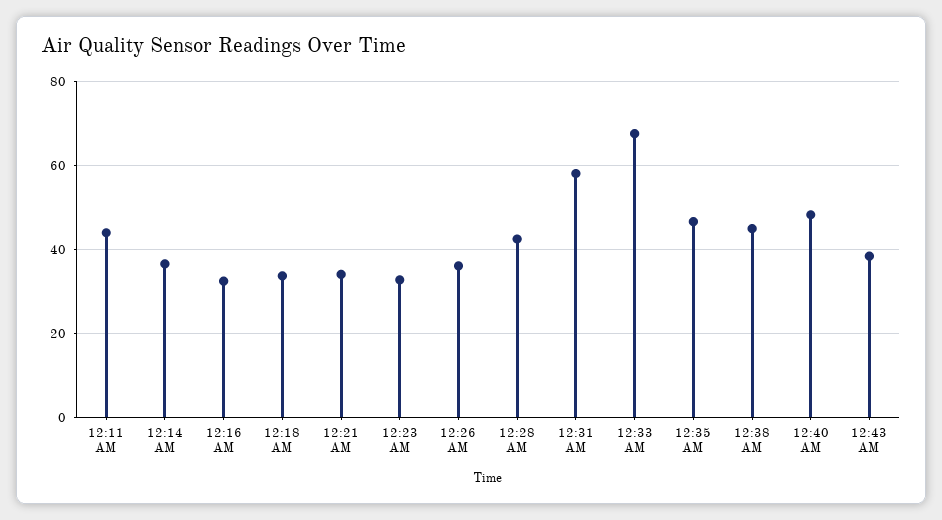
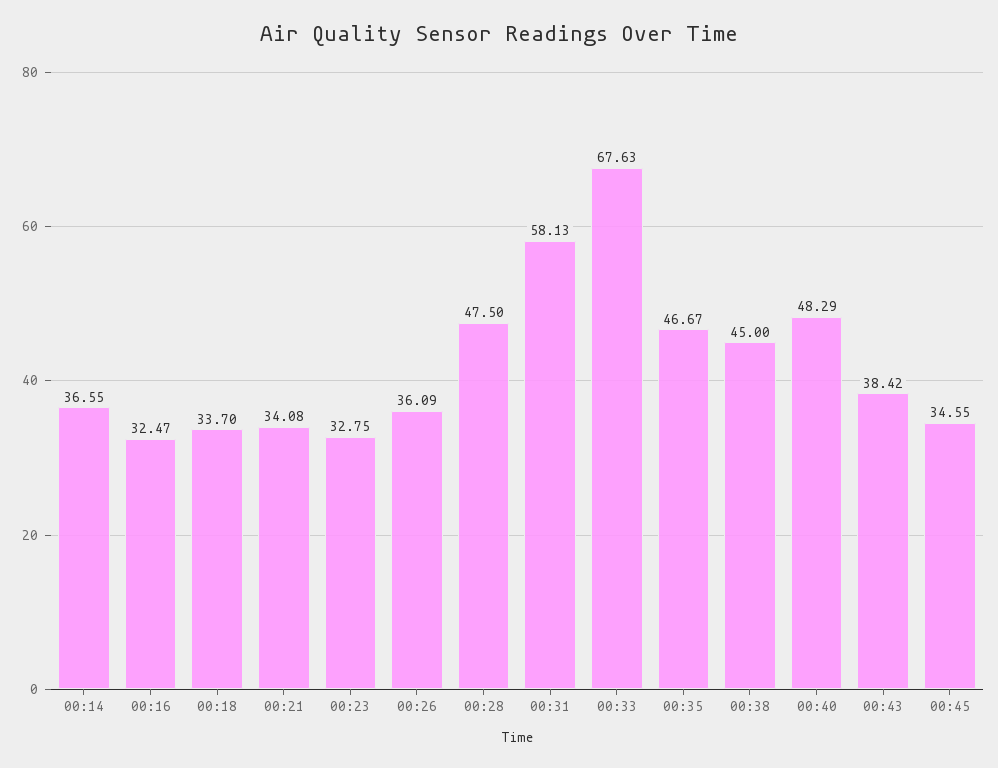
12:11 AM: 44 -> none
12:28 AM: 42 -> 47.5
00:45: none -> 34.55

